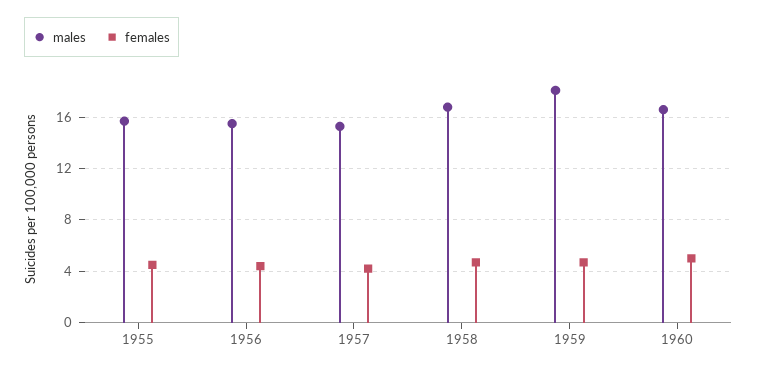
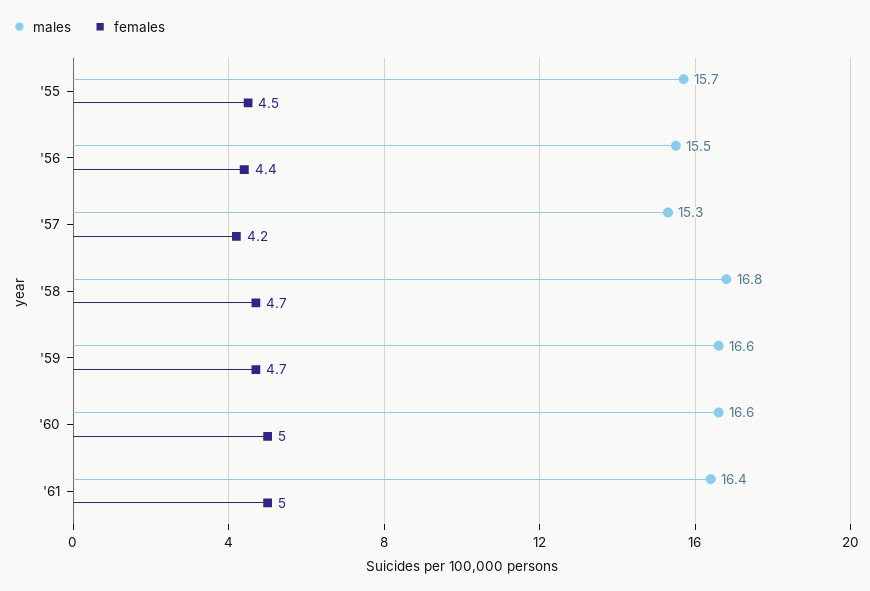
males, 1959: 18 -> 16.6
males, '61: none -> 16.4
females, '61: none -> 5

